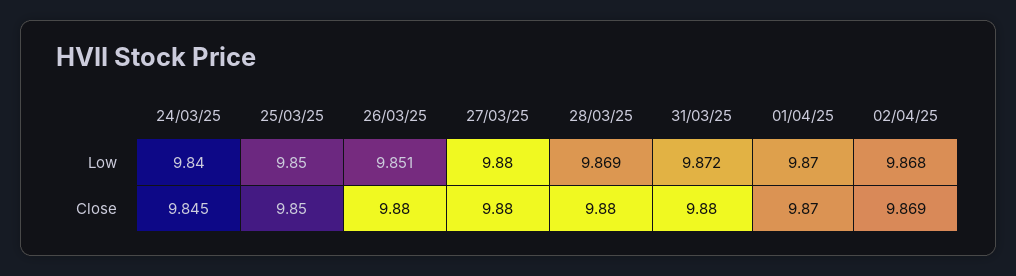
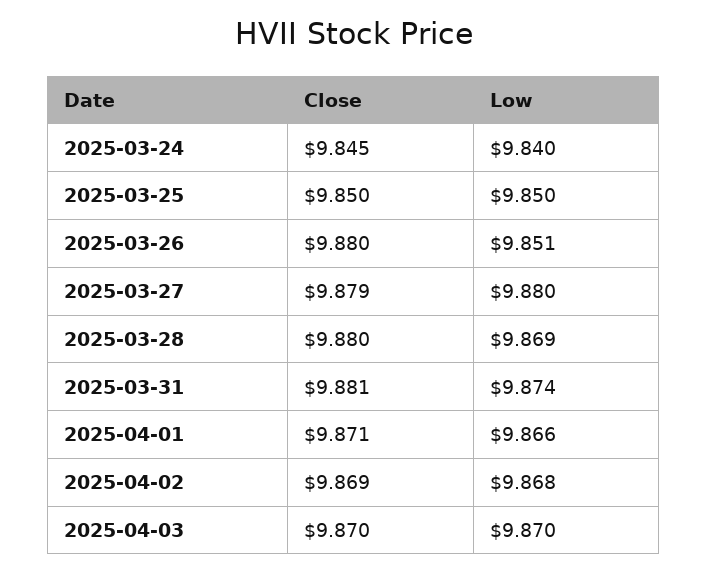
31/03/25, Low: 9.872 -> 9.874
01/04/25, Low: 9.87 -> 9.866
27/03/25, Close: 9.88 -> 9.879
31/03/25, Close: 9.88 -> 9.881
01/04/25, Close: 9.87 -> 9.871
2025-04-03, Close: none -> 9.87
2025-04-03, Low: none -> 9.87

